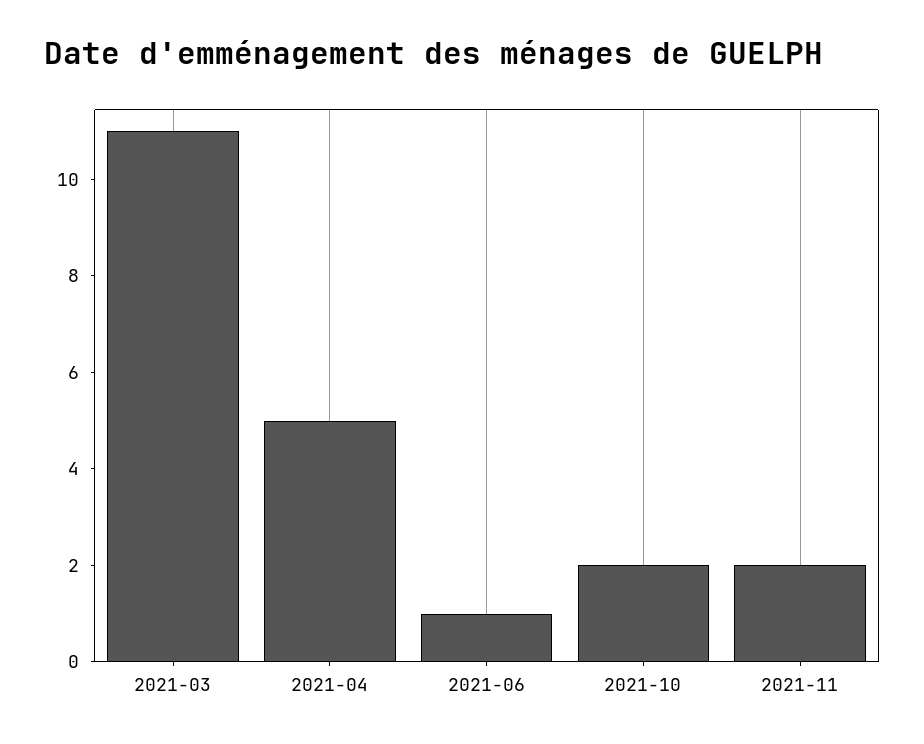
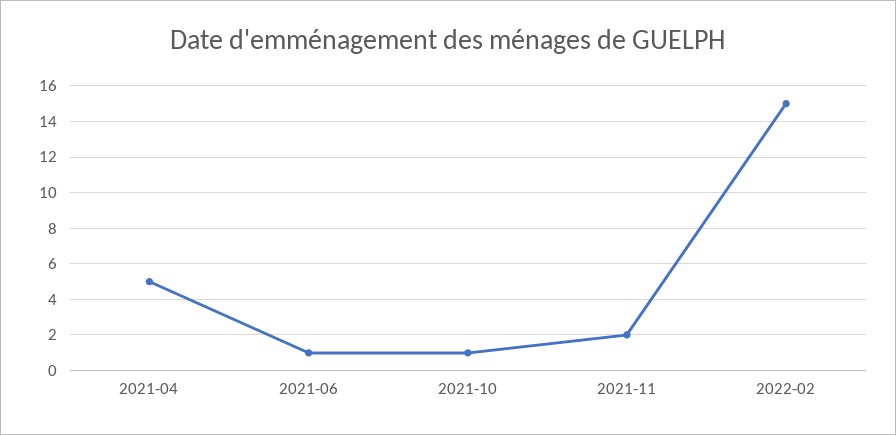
2021-03: 11 -> none
2021-10: 2 -> 1
2022-02: none -> 15

